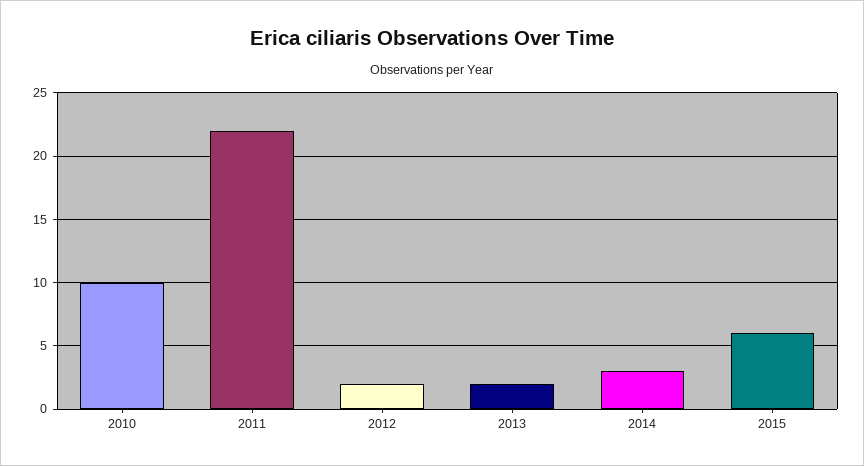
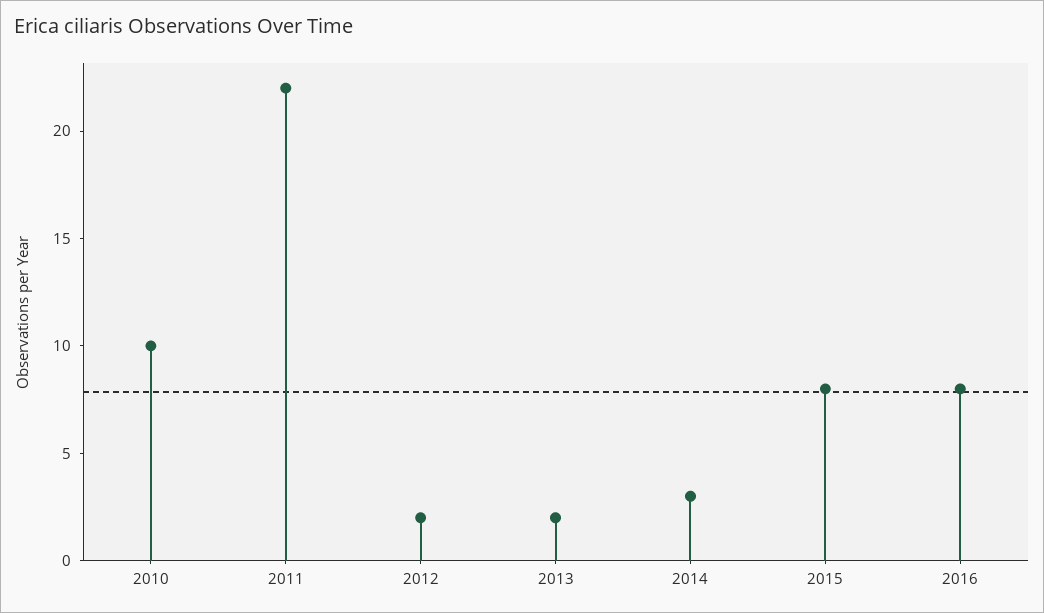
2015: 6 -> 8
2016: none -> 8

